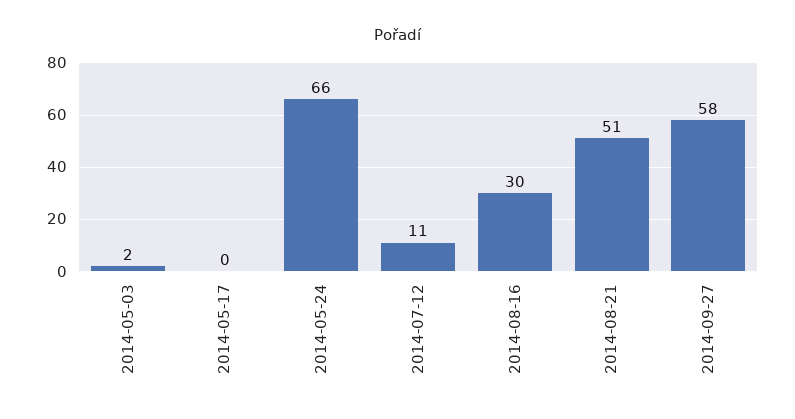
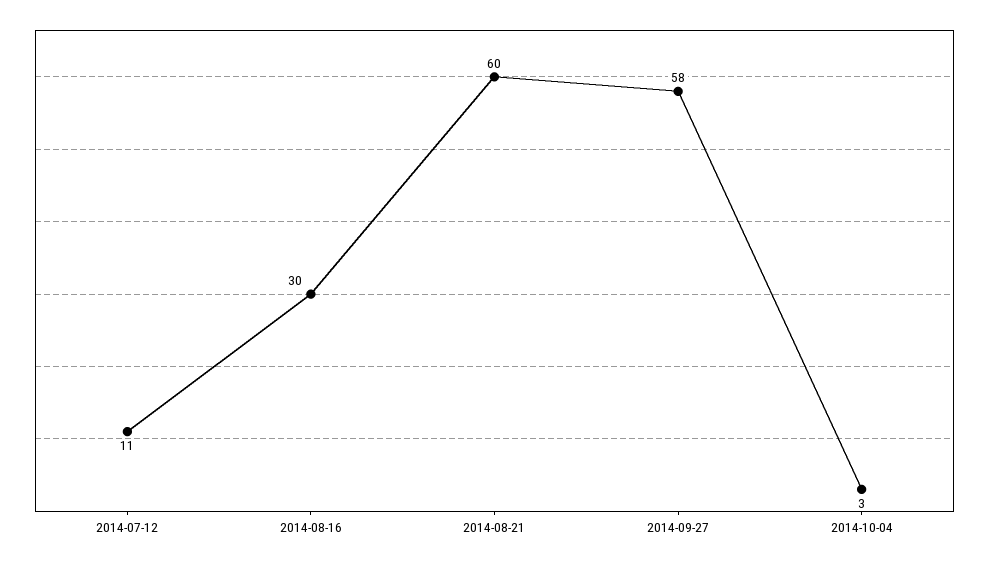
2014-05-03: 2 -> none
2014-05-17: 0 -> none
2014-05-24: 66 -> none
2014-08-21: 51 -> 60
2014-10-04: none -> 3

